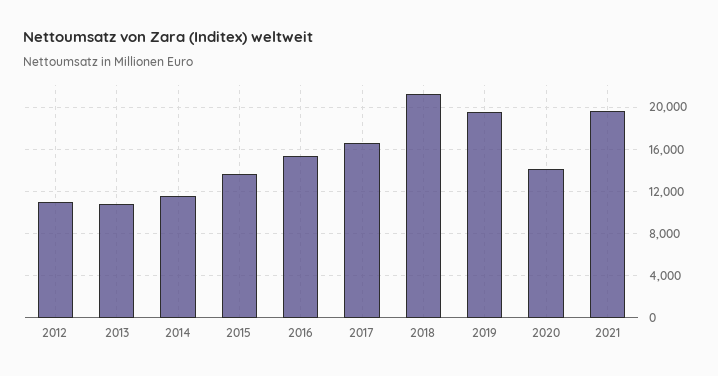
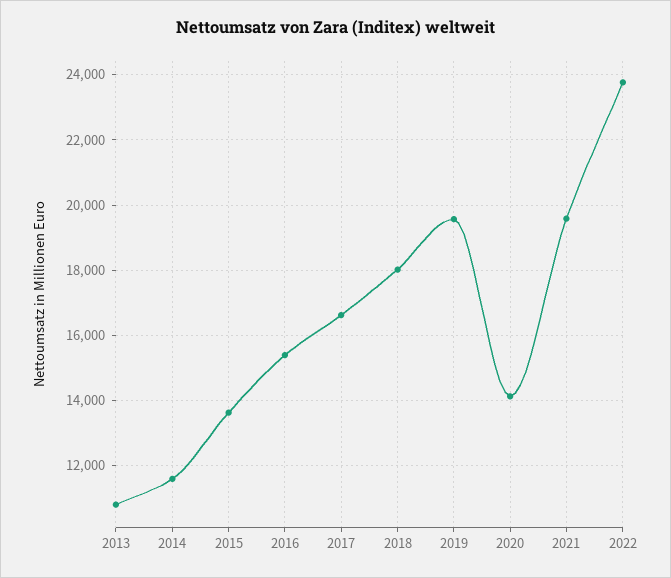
2012: 11000 -> none
2018: 21000 -> 18000
2022: none -> 23800

